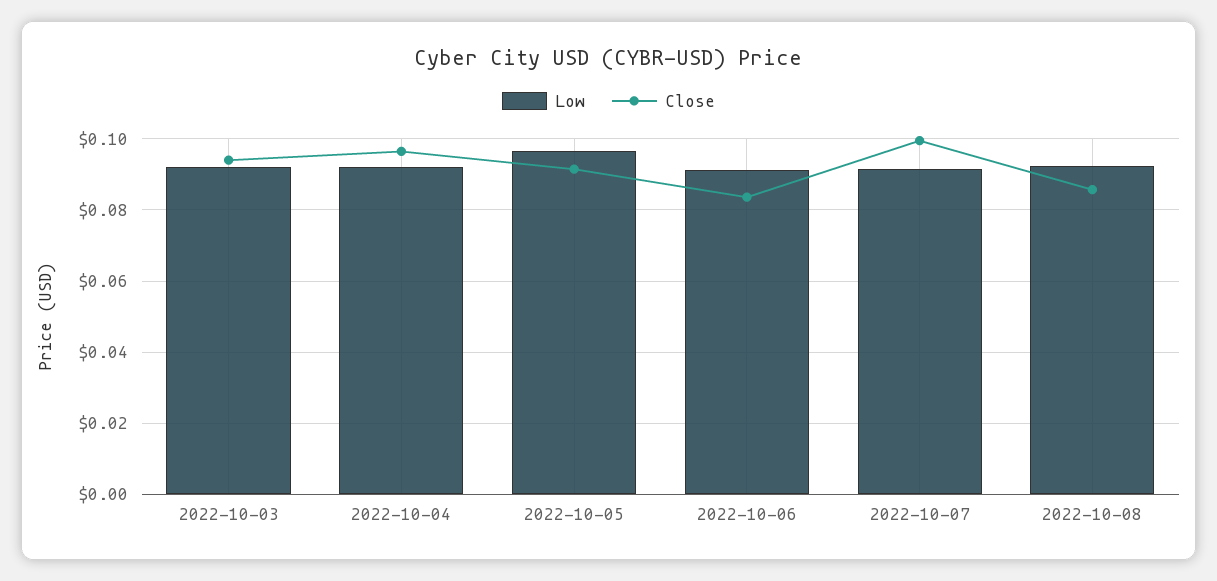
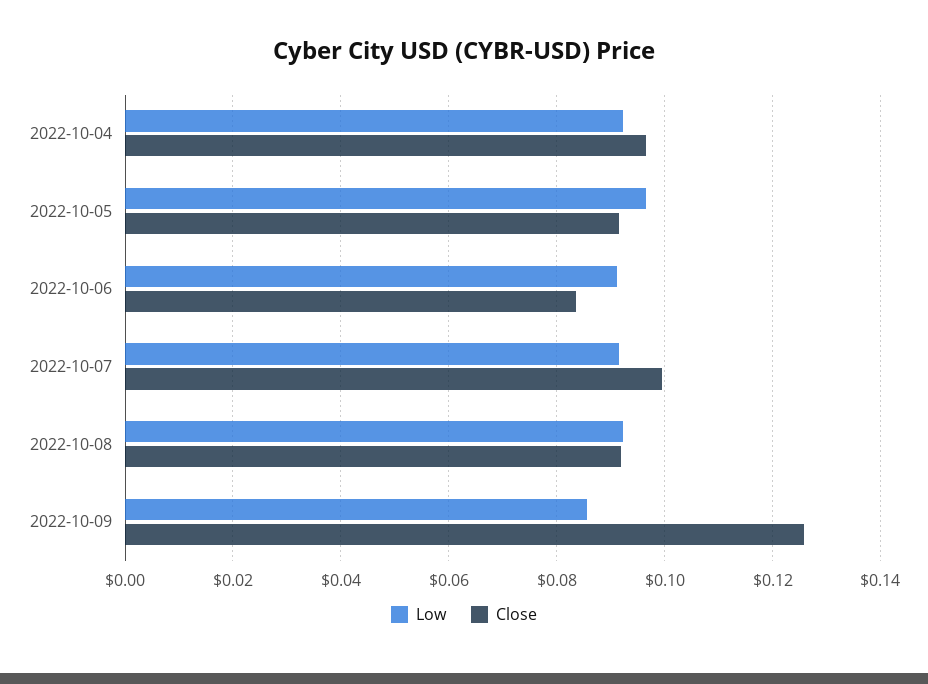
Low, 2022-10-03: 0.092 -> none
Close, 2022-10-03: 0.094 -> none
Close, 2022-10-08: 0.086 -> 0.092
Low, 2022-10-09: none -> 0.086
Close, 2022-10-09: none -> 0.126

